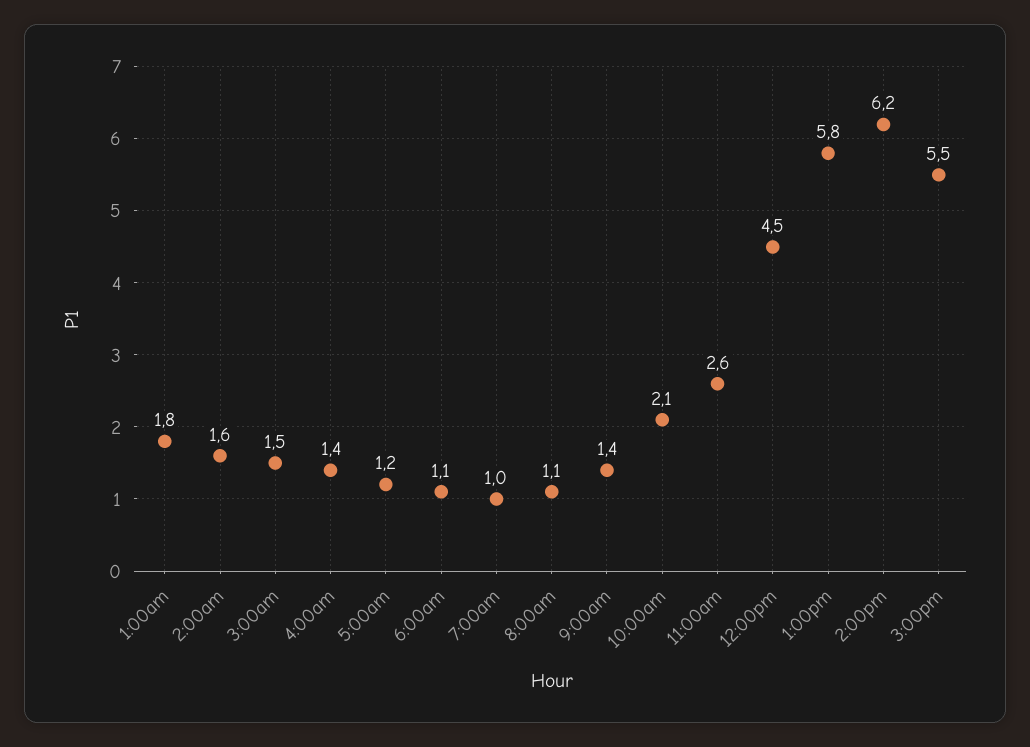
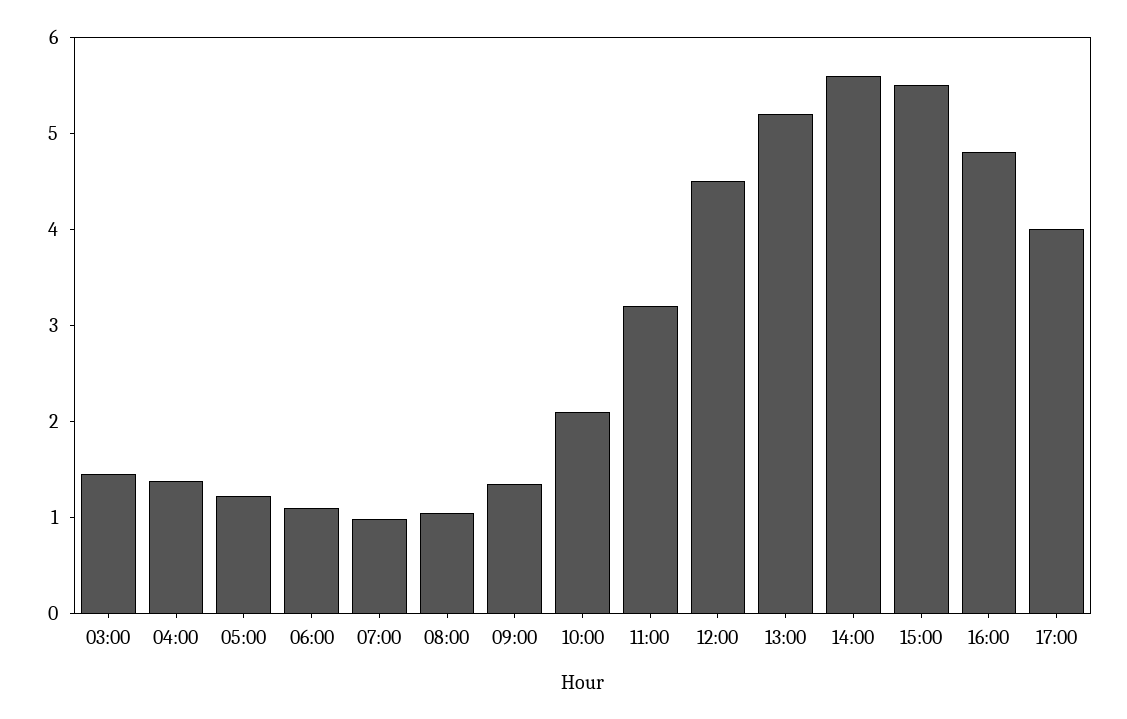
1:00am: 1.8 -> none
2:00am: 1.6 -> none
11:00am: 2.6 -> 3.2
1:00pm: 5.8 -> 5.2
2:00pm: 6.2 -> 5.6
16:00: none -> 4.8
17:00: none -> 4

